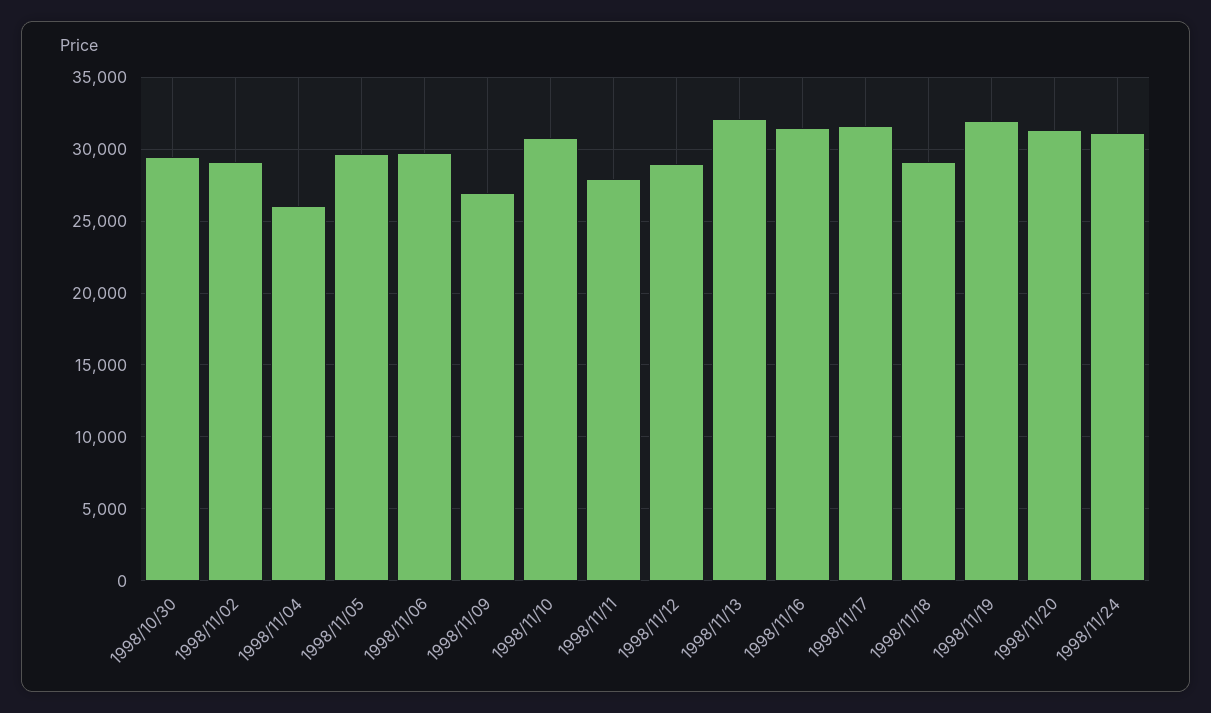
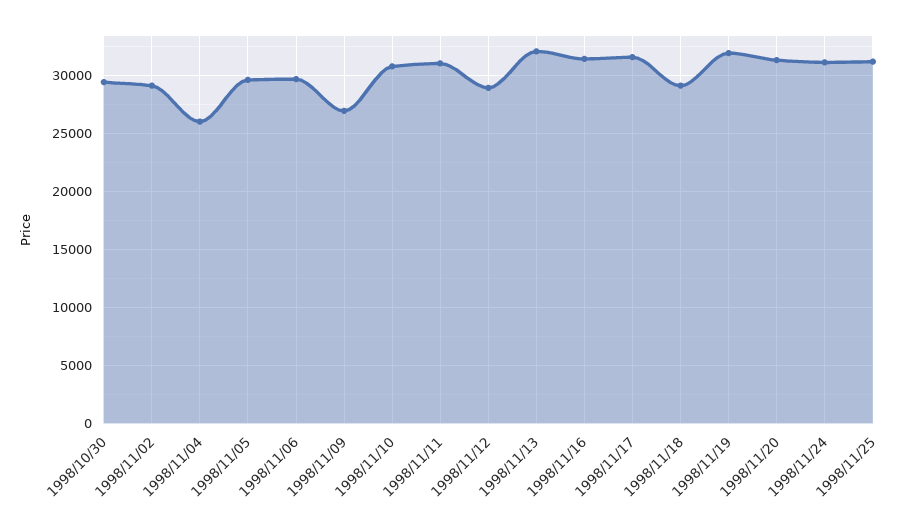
1998/11/11: 28000 -> 31000
1998/11/25: none -> 31000

